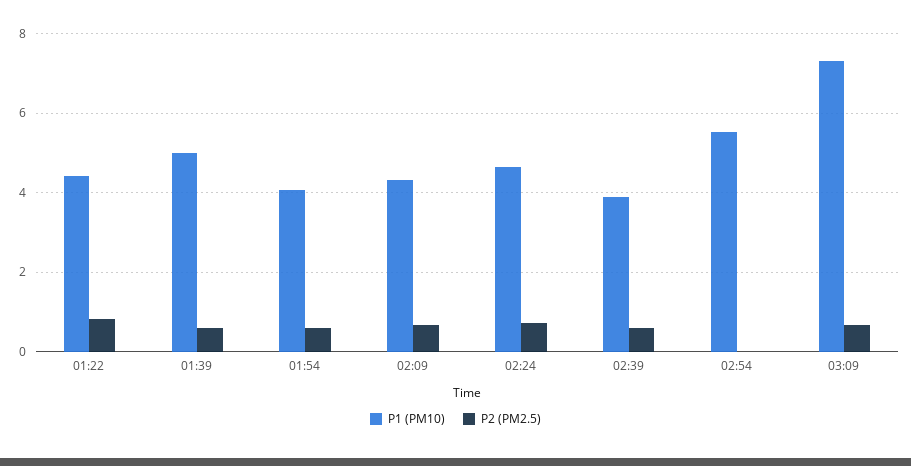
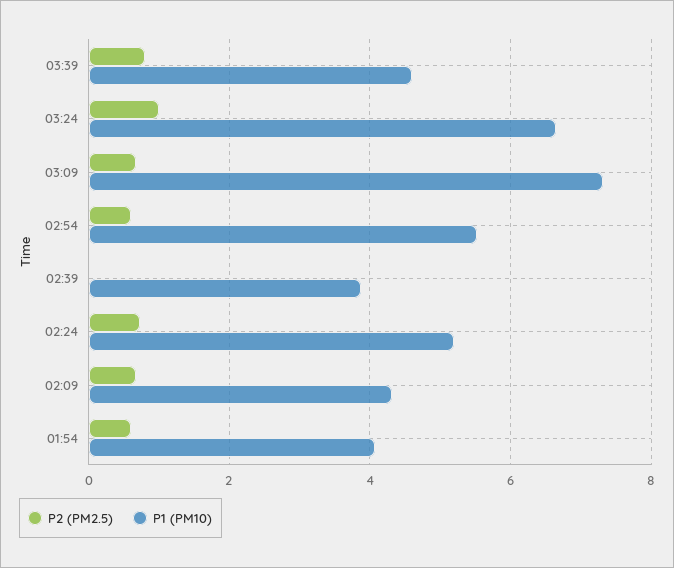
P1 (PM10), 01:22: 4.4 -> none
P2 (PM2.5), 01:22: 0.8 -> none
P1 (PM10), 01:39: 5 -> none
P2 (PM2.5), 01:39: 0.6 -> none
P1 (PM10), 02:24: 4.6 -> 5.2
P2 (PM2.5), 02:39: 0.6 -> 0
P2 (PM2.5), 02:54: 0 -> 0.6
P2 (PM2.5), 03:39: none -> 0.8
P1 (PM10), 03:39: none -> 4.6
P2 (PM2.5), 03:24: none -> 1
P1 (PM10), 03:24: none -> 6.6

